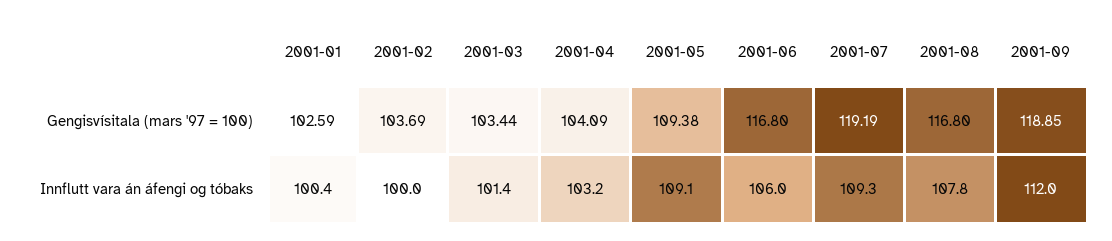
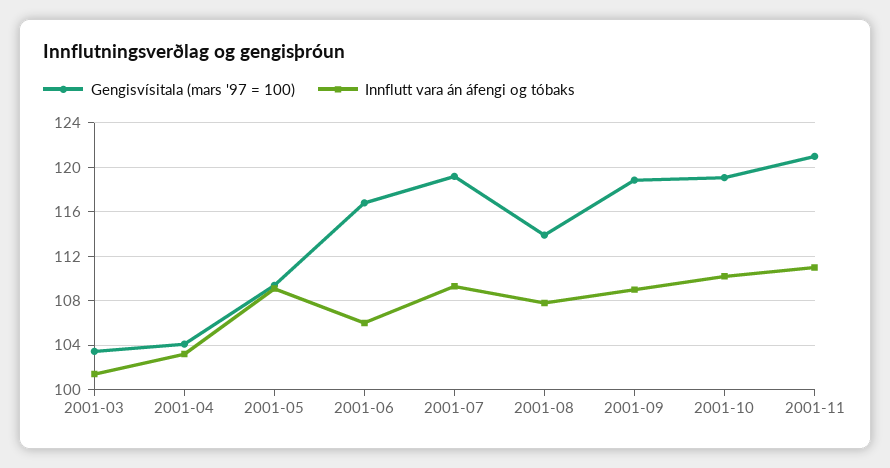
Gengisvísitala (mars '97 = 100), 2001-01: 102.59 -> none
Gengisvísitala (mars '97 = 100), 2001-02: 103.69 -> none
Gengisvísitala (mars '97 = 100), 2001-08: 116.8 -> 114
Innflutt vara án áfengi og tóbaks, 2001-01: 100.4 -> none
Innflutt vara án áfengi og tóbaks, 2001-02: 100 -> none
Innflutt vara án áfengi og tóbaks, 2001-09: 112 -> 109
Gengisvísitala (mars '97 = 100), 2001-10: none -> 119
Innflutt vara án áfengi og tóbaks, 2001-10: none -> 110
Gengisvísitala (mars '97 = 100), 2001-11: none -> 121
Innflutt vara án áfengi og tóbaks, 2001-11: none -> 111

